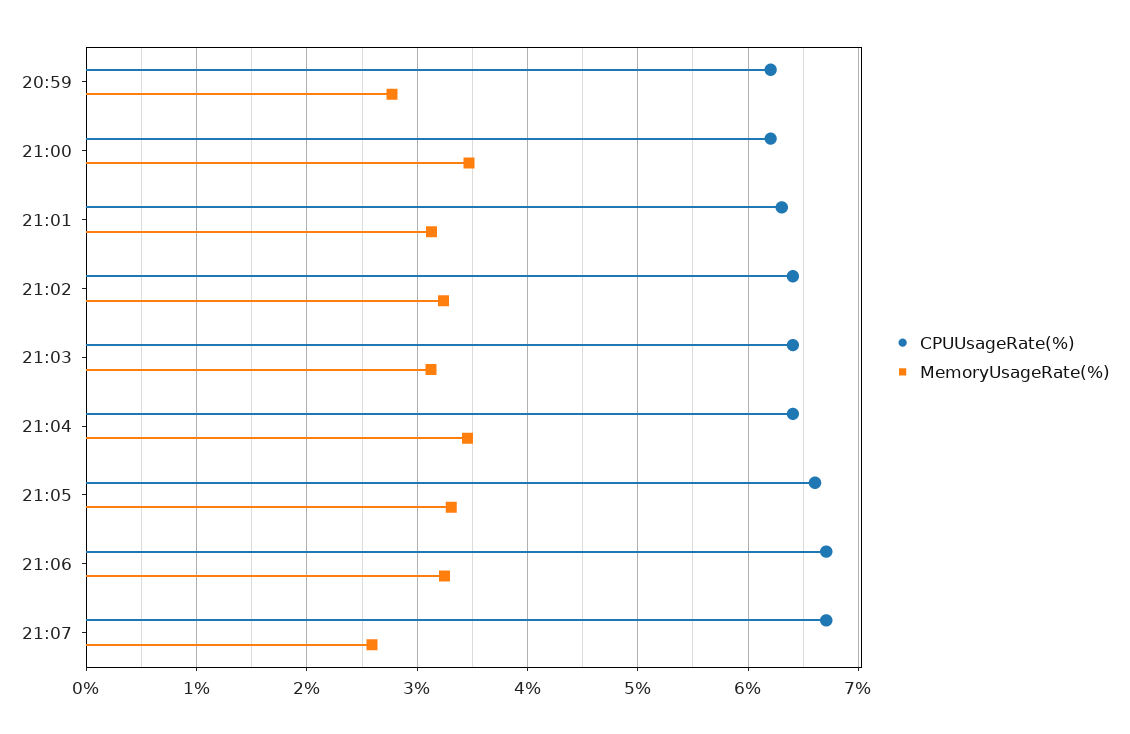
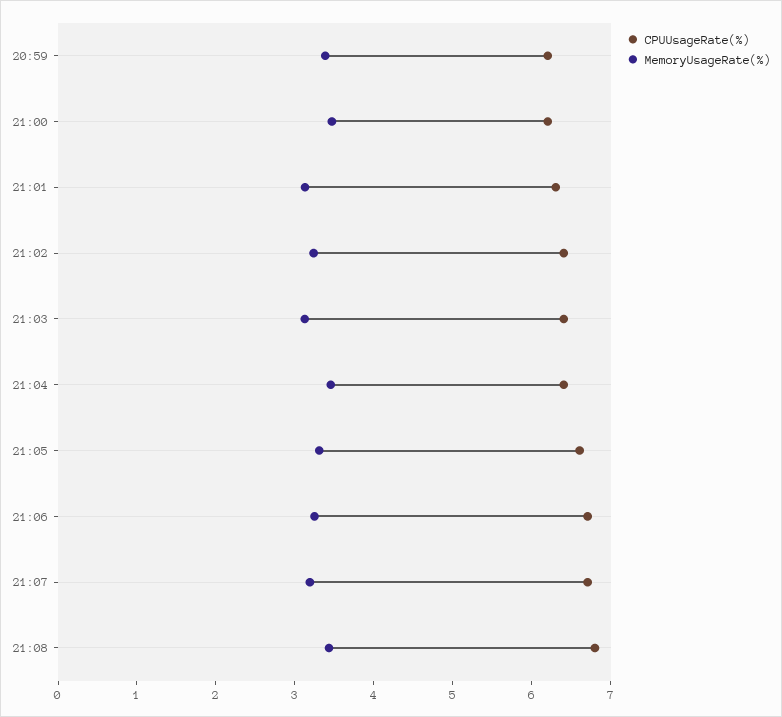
MemoryUsageRate(%), 20:59: 2.8 -> 3.4
MemoryUsageRate(%), 21:07: 2.6 -> 3.2
CPUUsageRate(%), 21:08: none -> 6.8
MemoryUsageRate(%), 21:08: none -> 3.4

